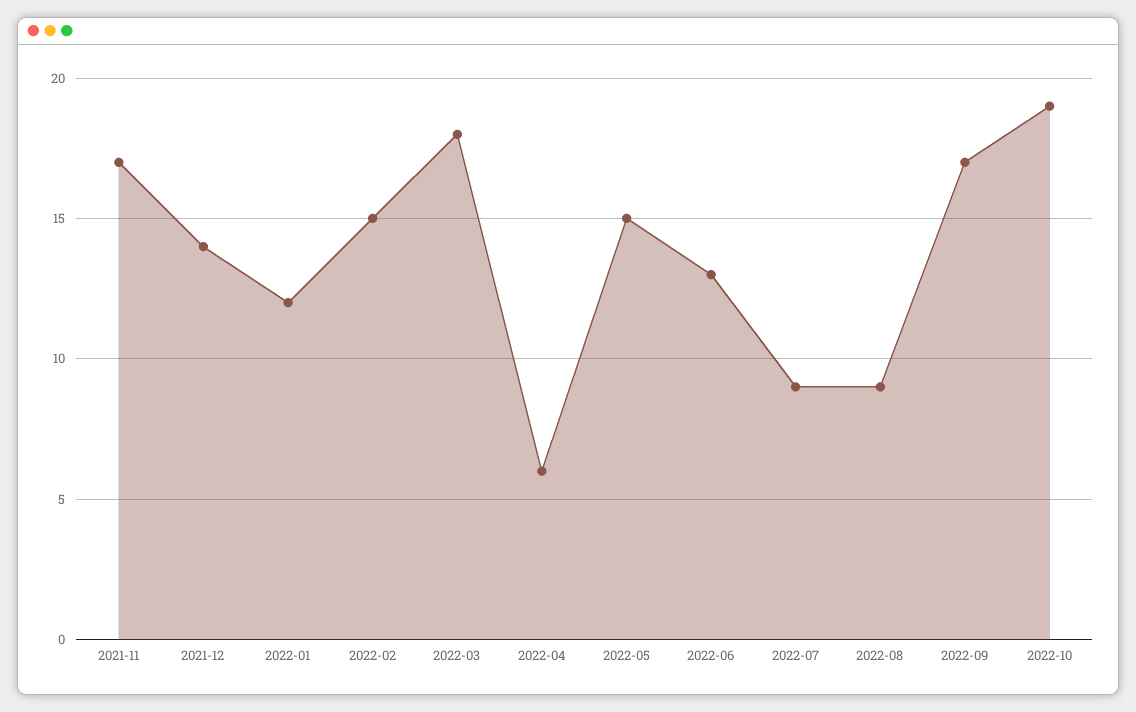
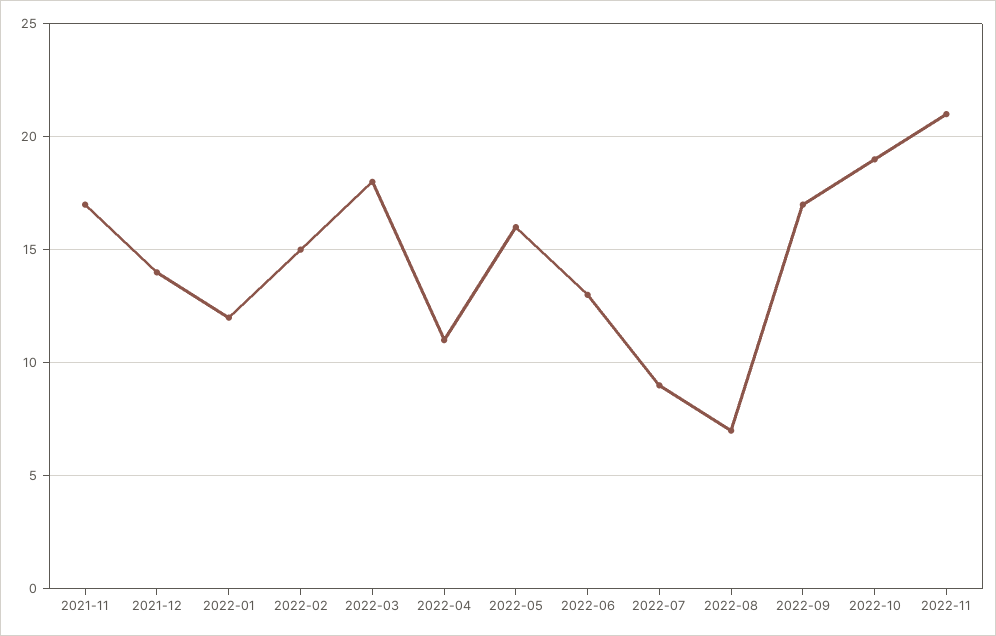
2022-04: 6 -> 11
2022-05: 15 -> 16
2022-08: 9 -> 7
2022-11: none -> 21

